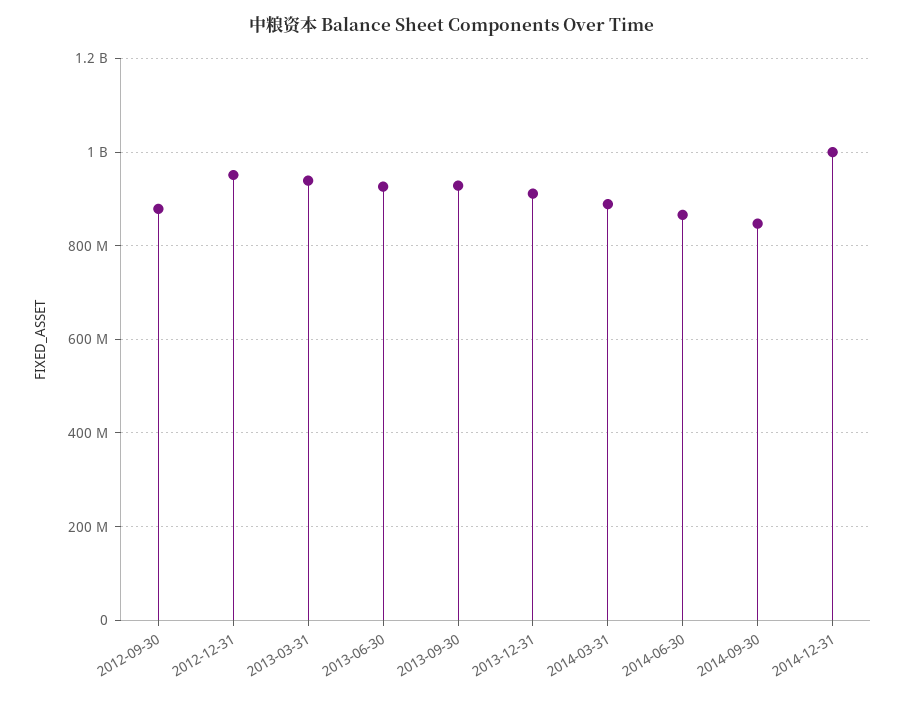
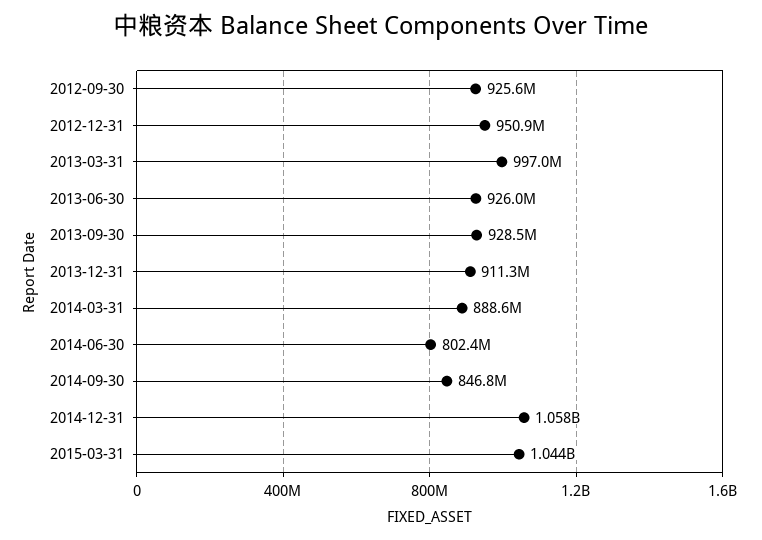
2012-09-30: 880000000 -> 925600000
2013-03-31: 940000000 -> 997000000
2014-06-30: 860000000 -> 802400000
2014-12-31: 1000000000 -> 1058000000
2015-03-31: none -> 1044000000

